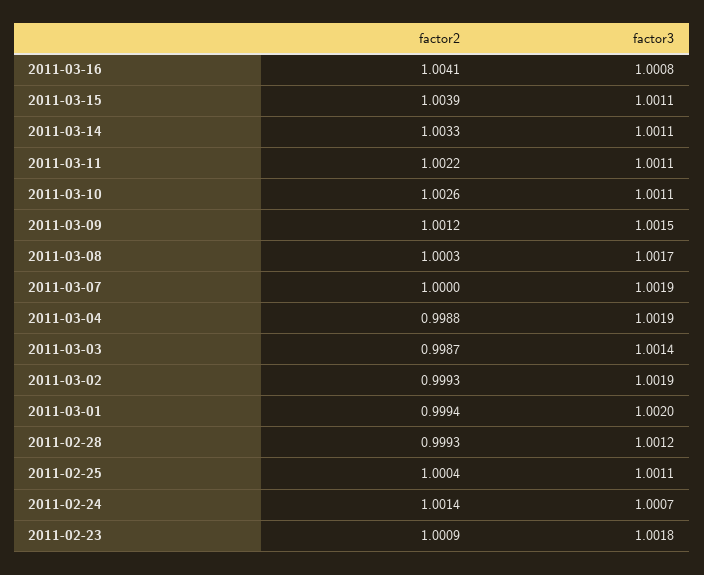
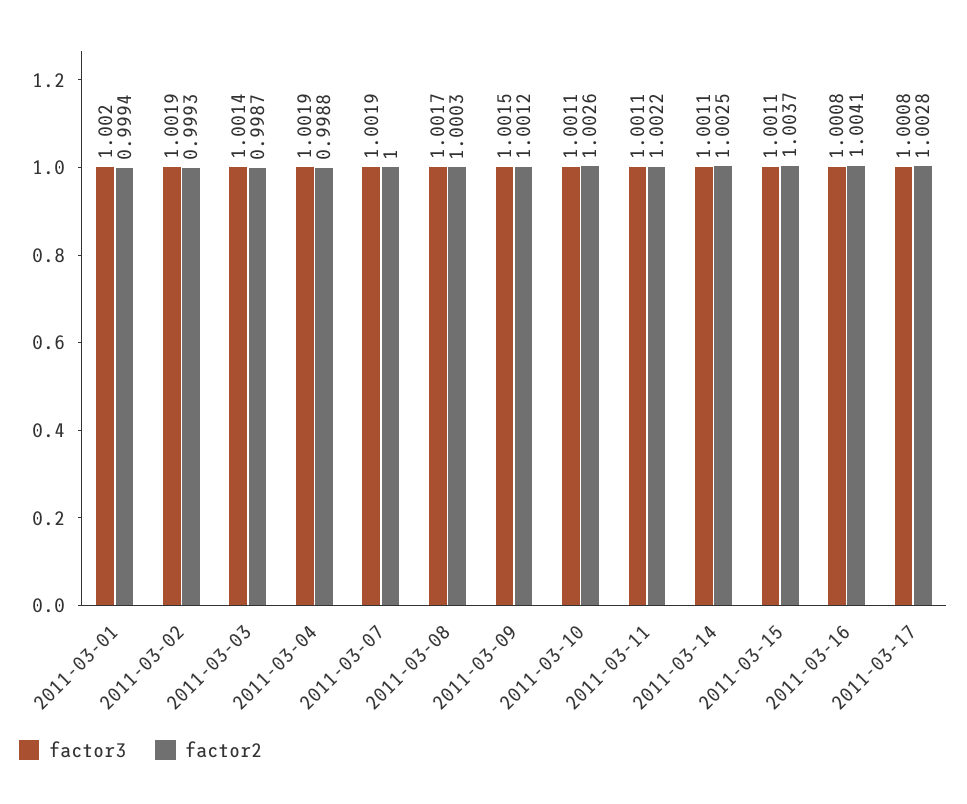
factor2, 2011-03-15: 1.0039 -> 1.0037
factor2, 2011-03-14: 1.0033 -> 1.0025
factor2, 2011-02-28: 0.9993 -> none
factor3, 2011-02-28: 1.0012 -> none
factor2, 2011-02-25: 1.0004 -> none
factor3, 2011-02-25: 1.0011 -> none
factor2, 2011-02-24: 1.0014 -> none
factor3, 2011-02-24: 1.0007 -> none
factor2, 2011-02-23: 1.0009 -> none
factor3, 2011-02-23: 1.0018 -> none
factor3, 2011-03-17: none -> 1.0008
factor2, 2011-03-17: none -> 1.0028

